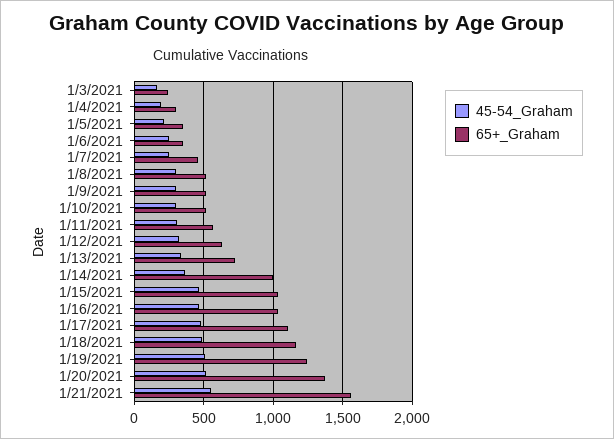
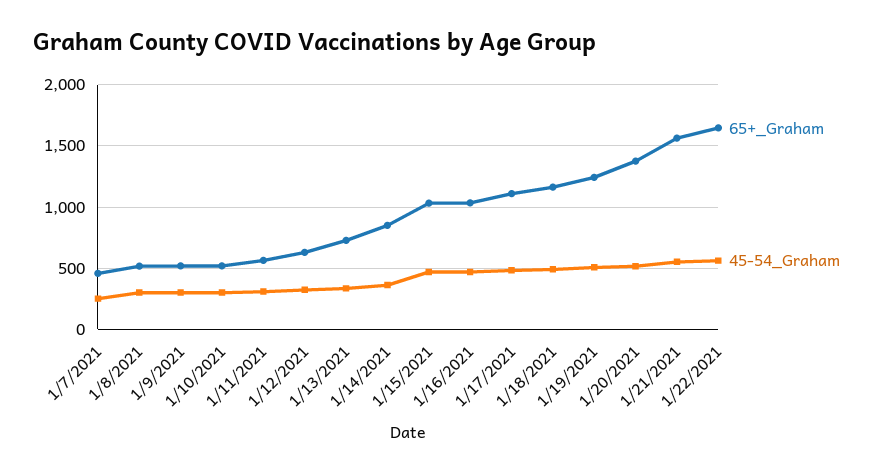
45-54_Graham, 1/3/2021: 150 -> none
65+_Graham, 1/3/2021: 250 -> none
45-54_Graham, 1/4/2021: 200 -> none
65+_Graham, 1/4/2021: 300 -> none
45-54_Graham, 1/5/2021: 200 -> none
65+_Graham, 1/5/2021: 350 -> none
45-54_Graham, 1/6/2021: 250 -> none
65+_Graham, 1/6/2021: 350 -> none
65+_Graham, 1/14/2021: 1000 -> 850
65+_Graham, 1/22/2021: none -> 1650
45-54_Graham, 1/22/2021: none -> 550

